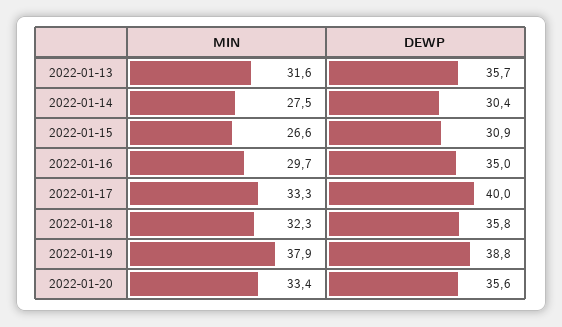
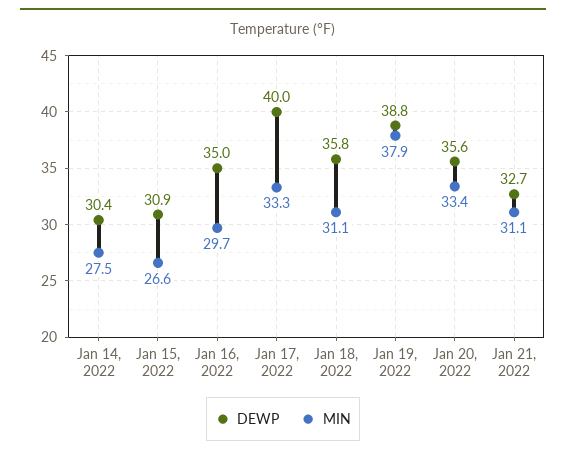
MIN, 2022-01-13: 31.6 -> none
DEWP, 2022-01-13: 35.7 -> none
MIN, 2022-01-18: 32.3 -> 31.1
DEWP, Jan 21, 2022: none -> 32.7
MIN, Jan 21, 2022: none -> 31.1

